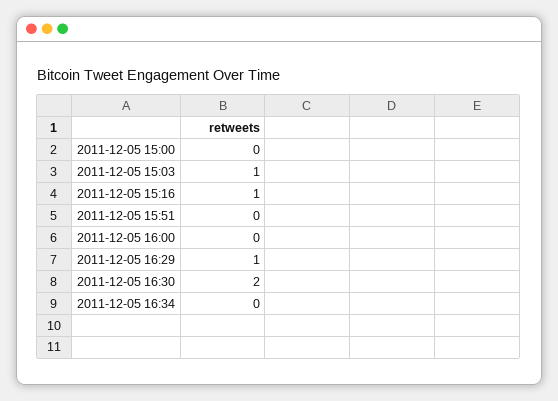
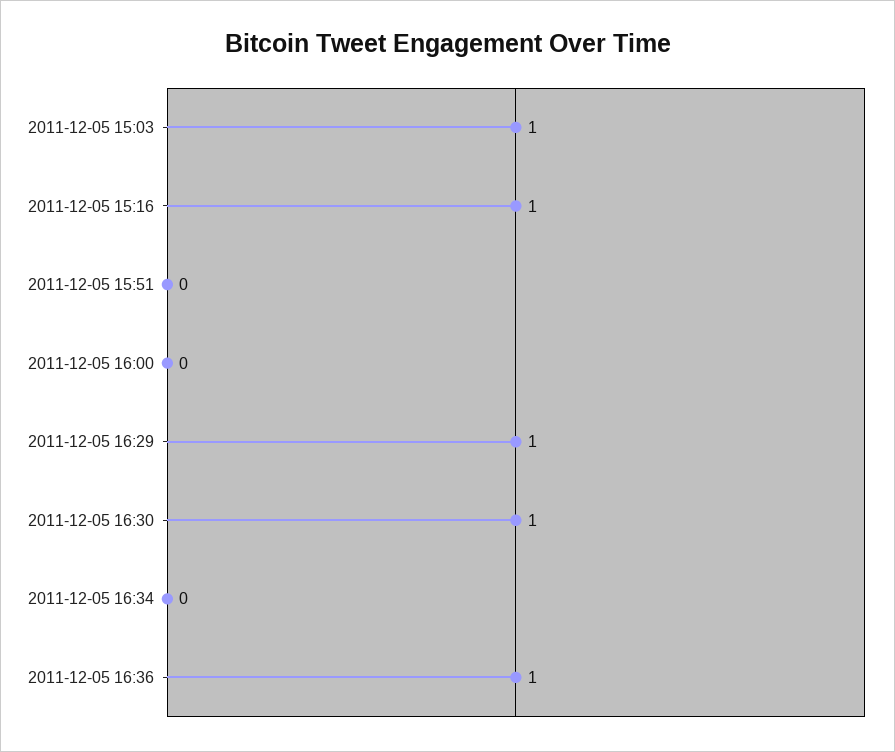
2011-12-05 15:00: 0 -> none
2011-12-05 16:30: 2 -> 1
2011-12-05 16:36: none -> 1

